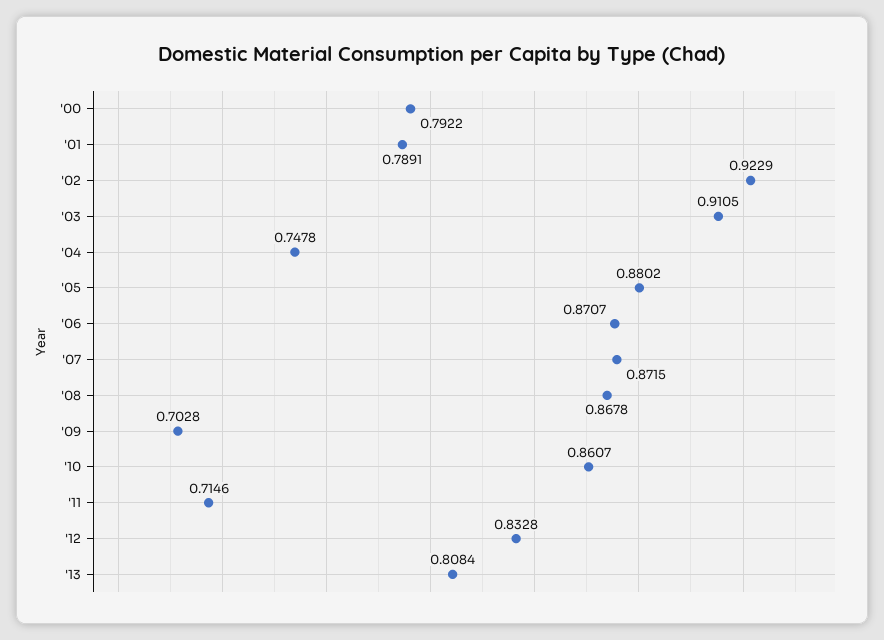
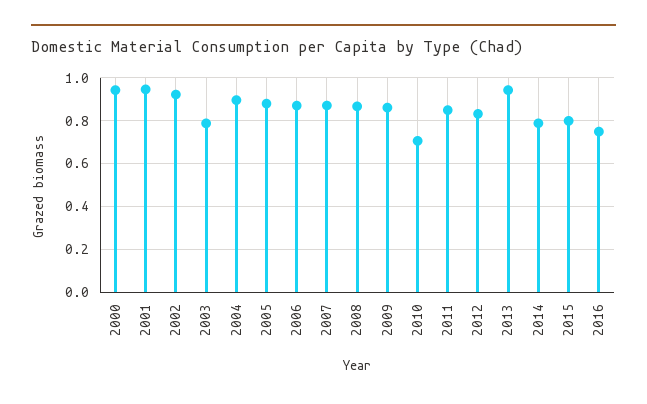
'00: 0.7922 -> 0.95
'01: 0.7891 -> 0.95
'03: 0.9105 -> 0.8
'04: 0.7478 -> 0.9
'09: 0.7028 -> 0.85
'10: 0.8607 -> 0.7
'11: 0.7146 -> 0.85
'13: 0.8084 -> 0.95
2014: none -> 0.8
2015: none -> 0.8
2016: none -> 0.75

